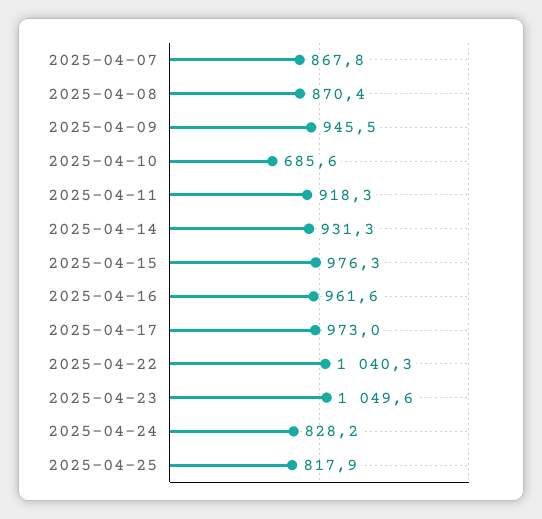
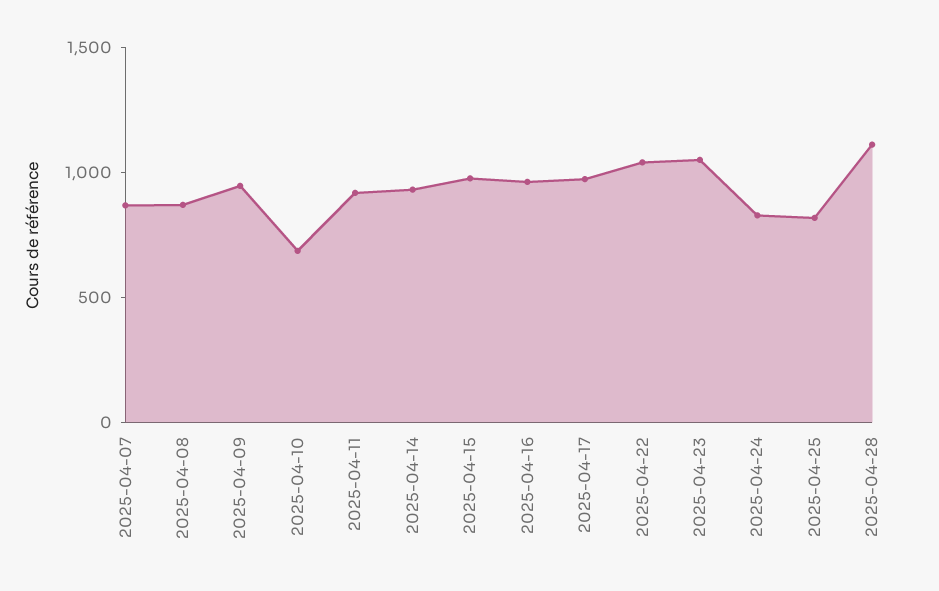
2025-04-28: none -> 1100

